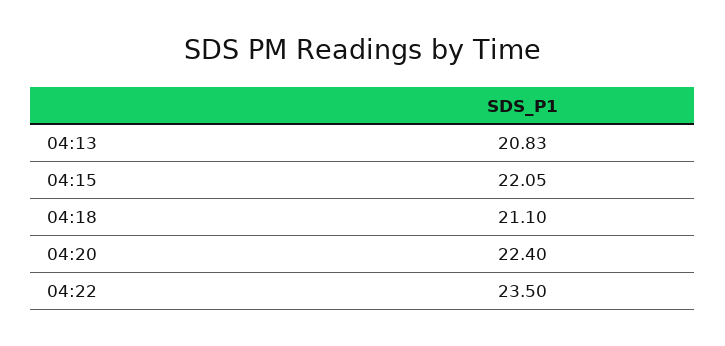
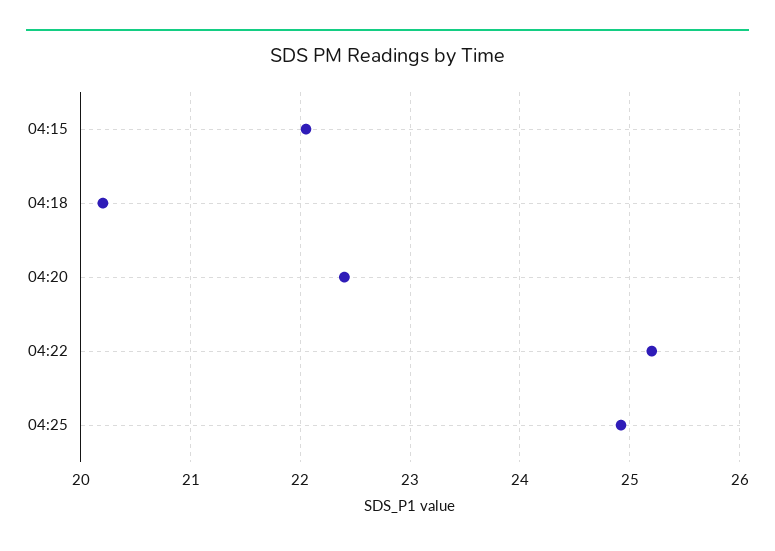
04:13: 20.83 -> none
04:18: 21.1 -> 20.2
04:22: 23.5 -> 25.2
04:25: none -> 24.9

